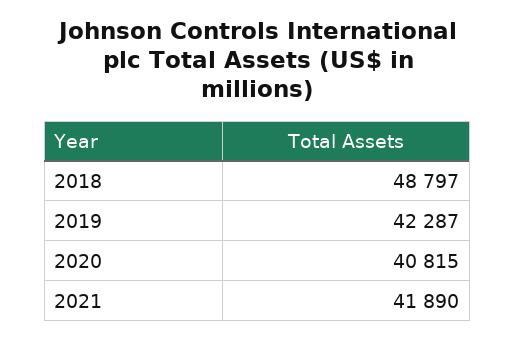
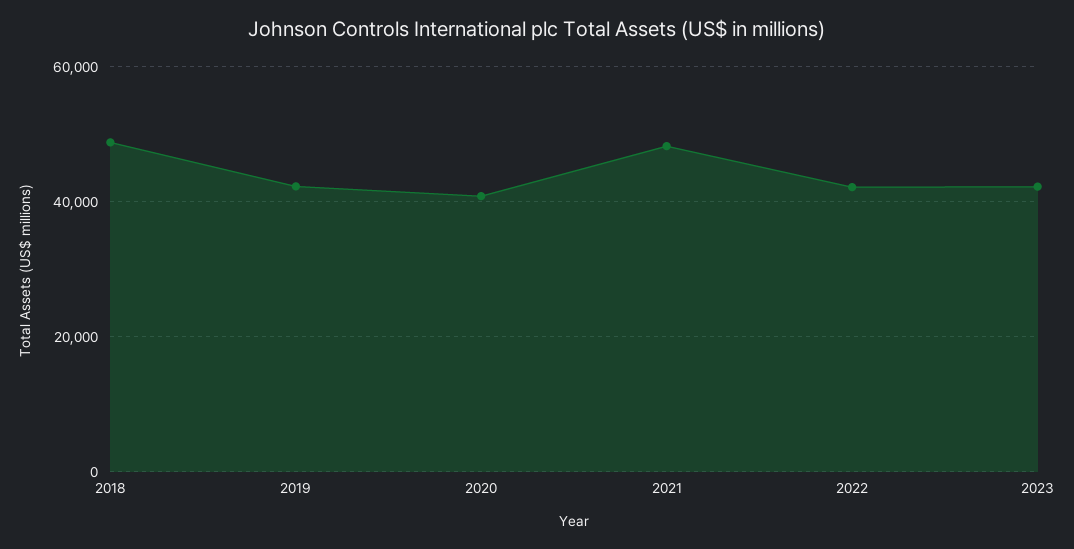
2021: 41890 -> 48000
2022: none -> 42000
2023: none -> 42000

